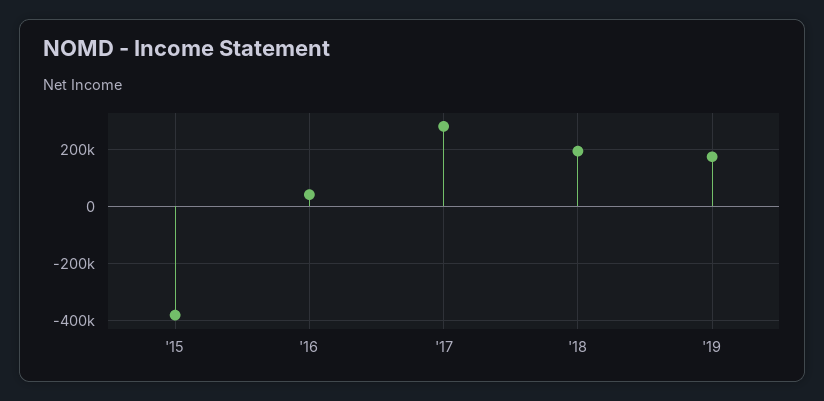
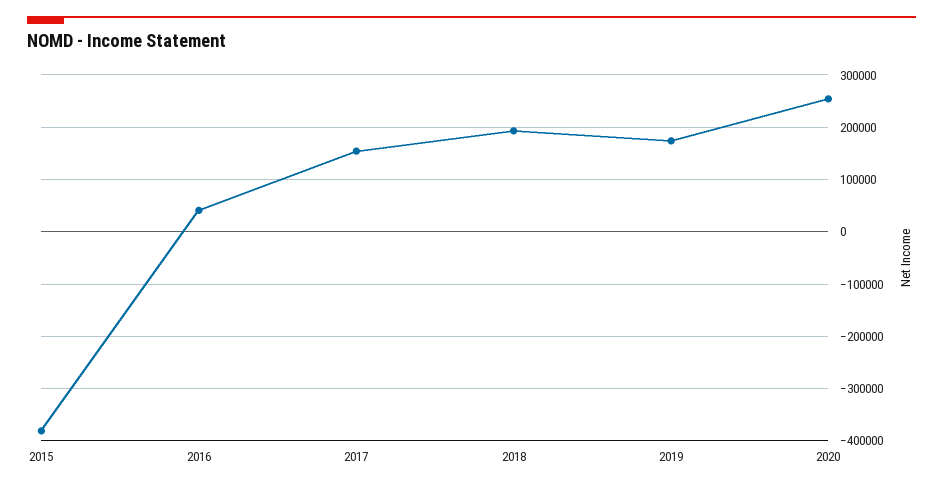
'17: 275000 -> 160000
2020: none -> 260000

